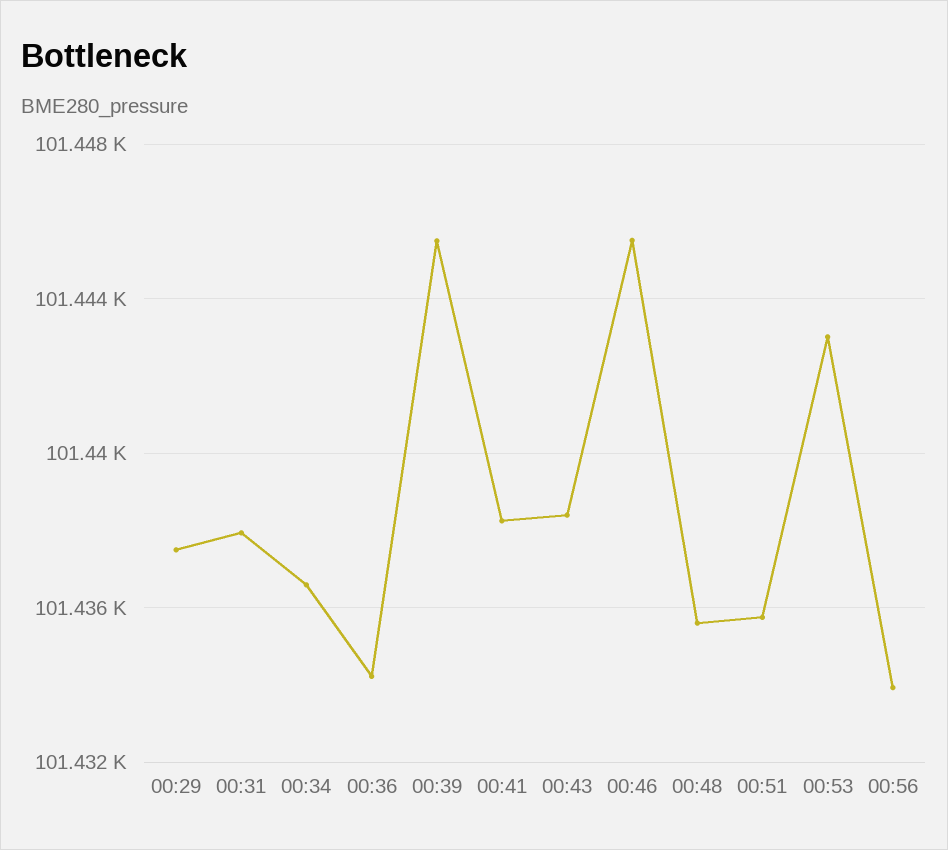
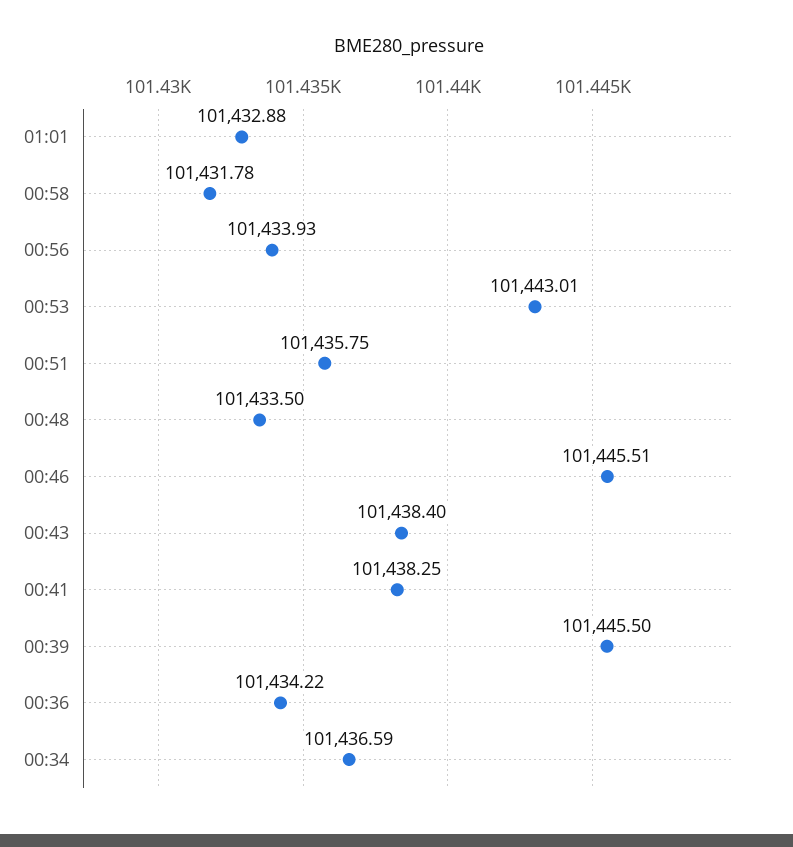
00:29: 101437.5 -> none
00:31: 101438 -> none
00:48: 101435.5 -> 101433.5
01:01: none -> 101432.88
00:58: none -> 101431.78

